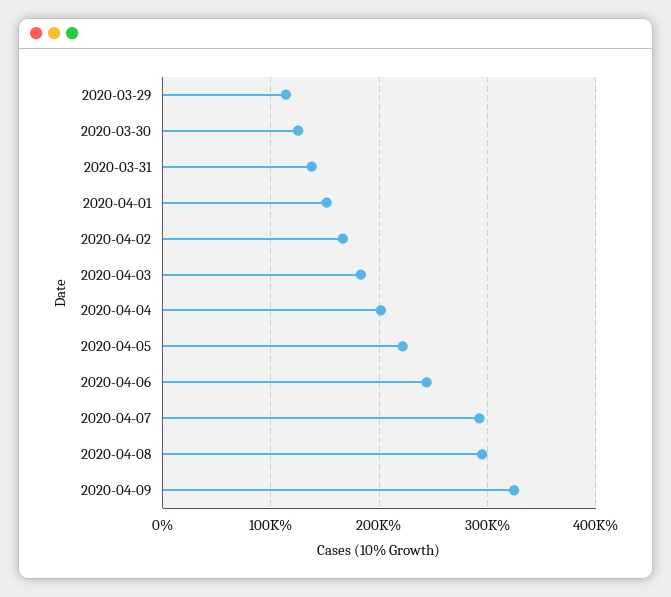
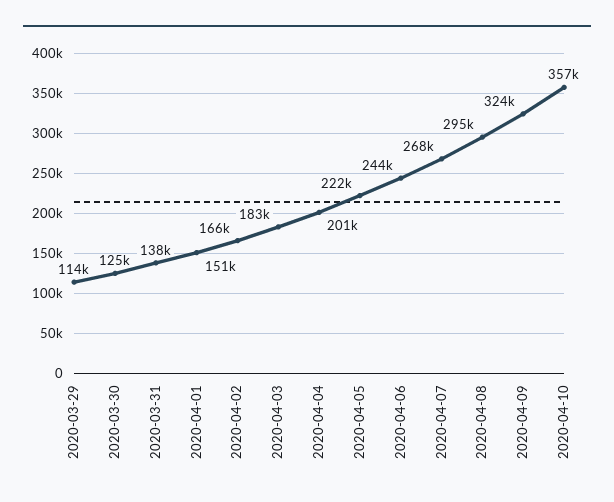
2020-04-07: 290000 -> 268000
2020-04-10: none -> 357000

